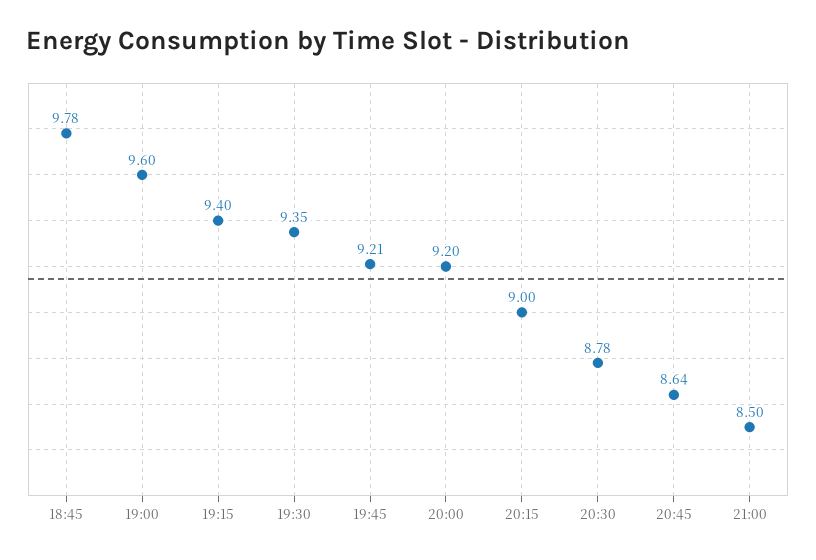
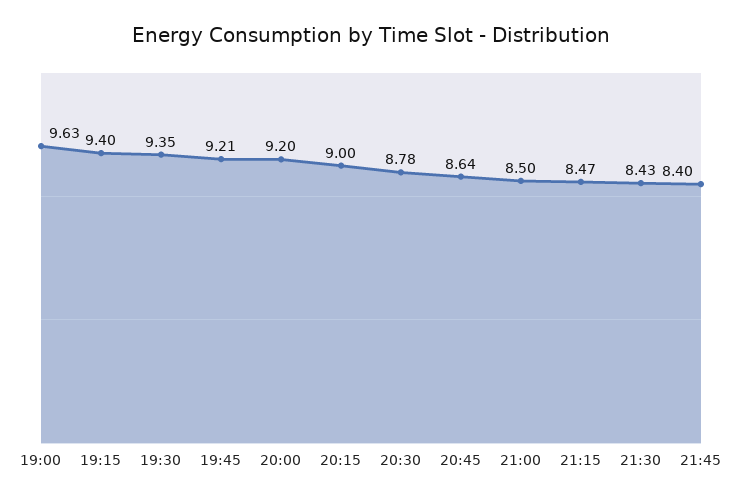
18:45: 9.78 -> none
19:00: 9.6 -> 9.63
21:15: none -> 8.47
21:30: none -> 8.43
21:45: none -> 8.4

